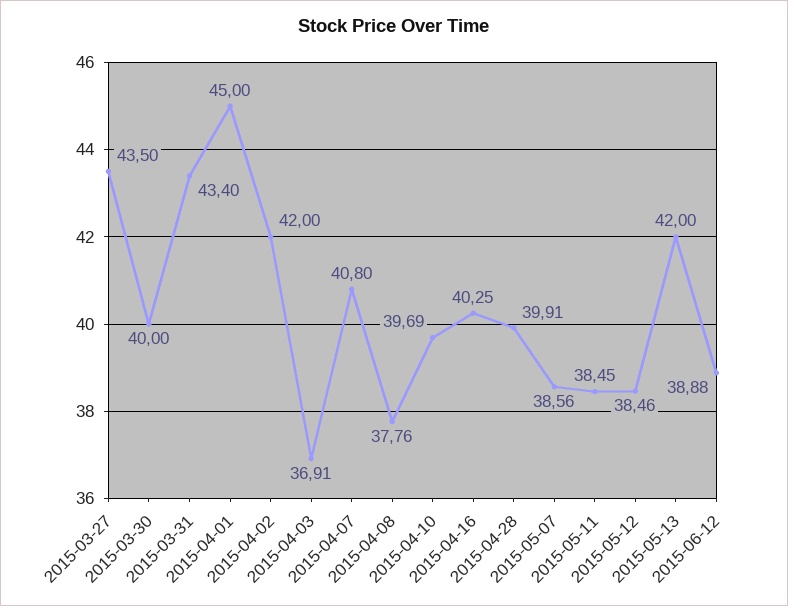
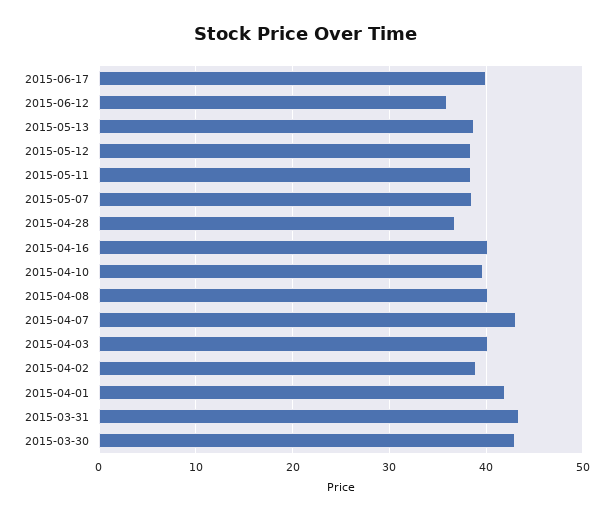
2015-03-27: 43.5 -> none
2015-03-30: 40 -> 43
2015-04-01: 45 -> 42
2015-04-02: 42 -> 39
2015-04-03: 36.91 -> 40
2015-04-07: 40.8 -> 43
2015-04-08: 37.76 -> 40
2015-04-28: 39.91 -> 37
2015-05-13: 42 -> 39
2015-06-12: 38.88 -> 36
2015-06-17: none -> 40

